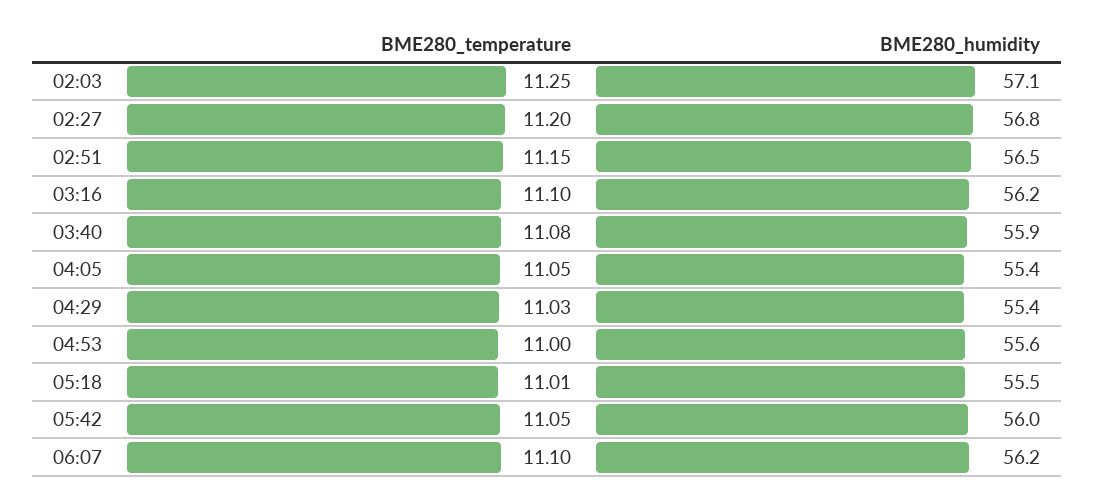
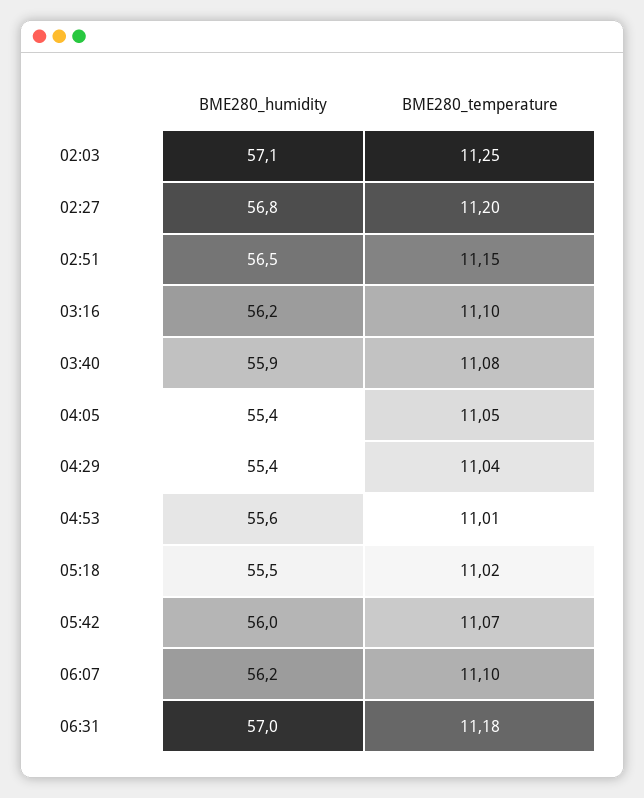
BME280_temperature, 04:29: 11.03 -> 11.04
BME280_temperature, 04:53: 11 -> 11.01
BME280_temperature, 05:18: 11.01 -> 11.02
BME280_temperature, 05:42: 11.05 -> 11.07
BME280_humidity, 06:31: none -> 57
BME280_temperature, 06:31: none -> 11.18

